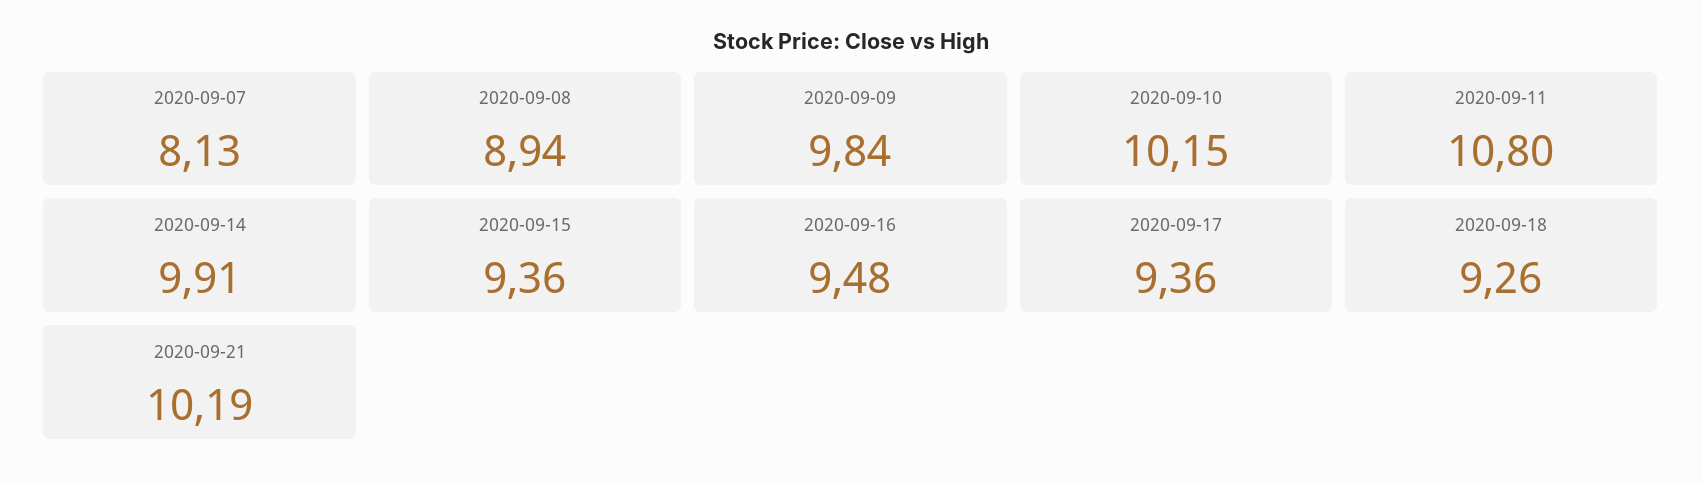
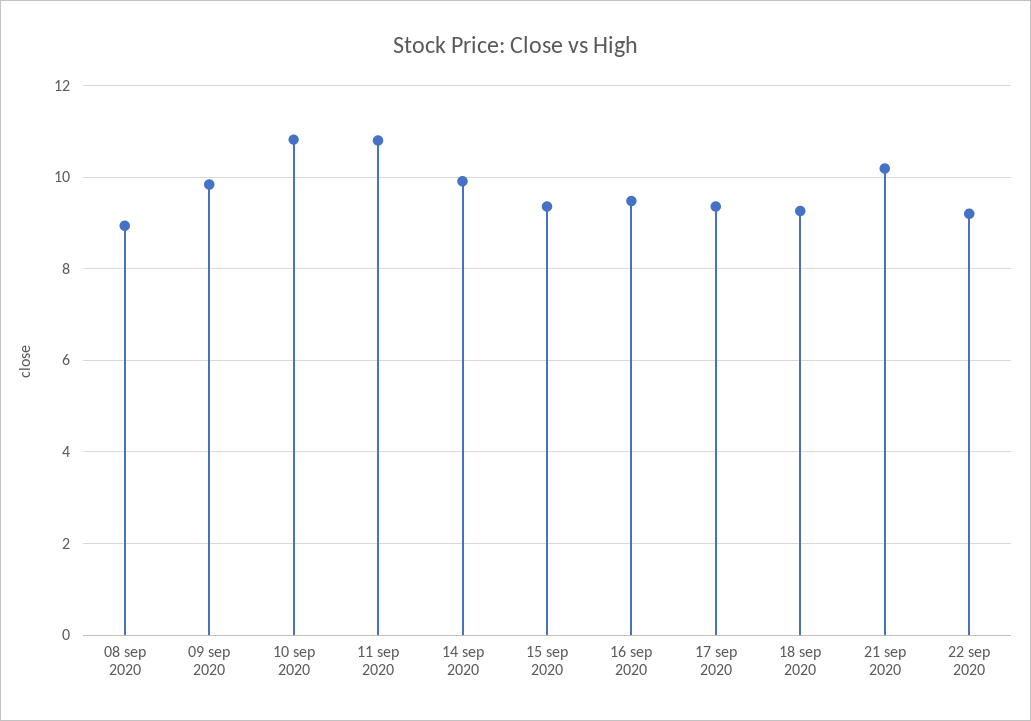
2020-09-07: 8.13 -> none
2020-09-10: 10.15 -> 10.8
22 sep 2020: none -> 9.2

